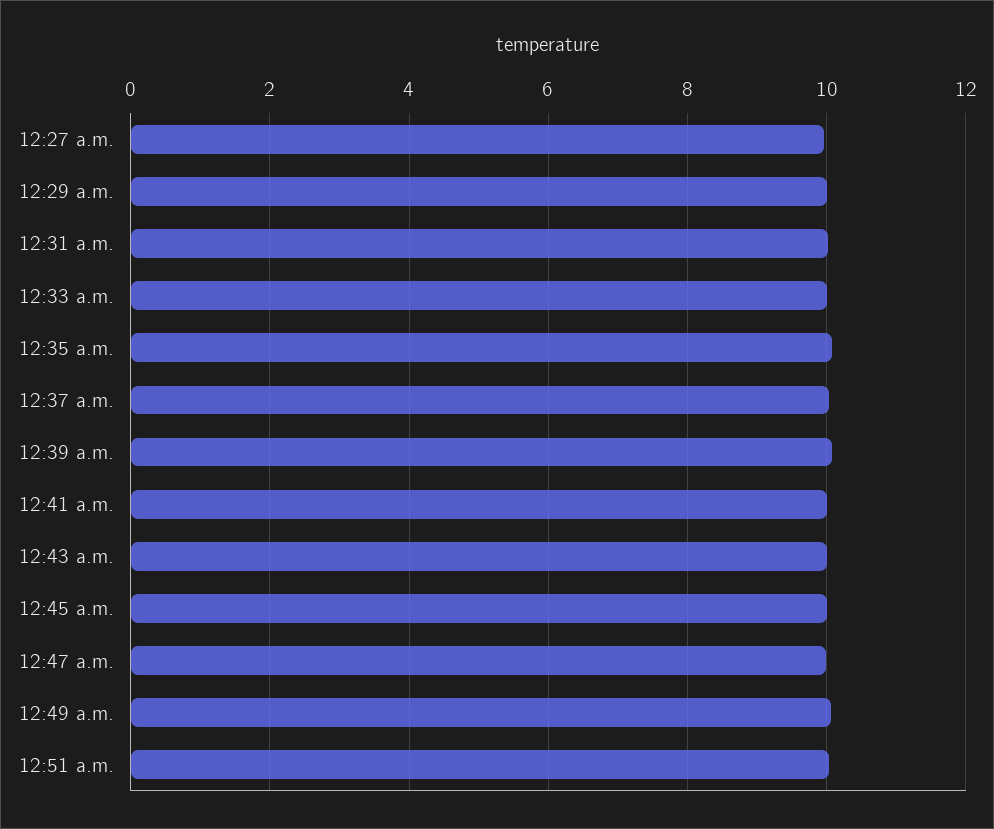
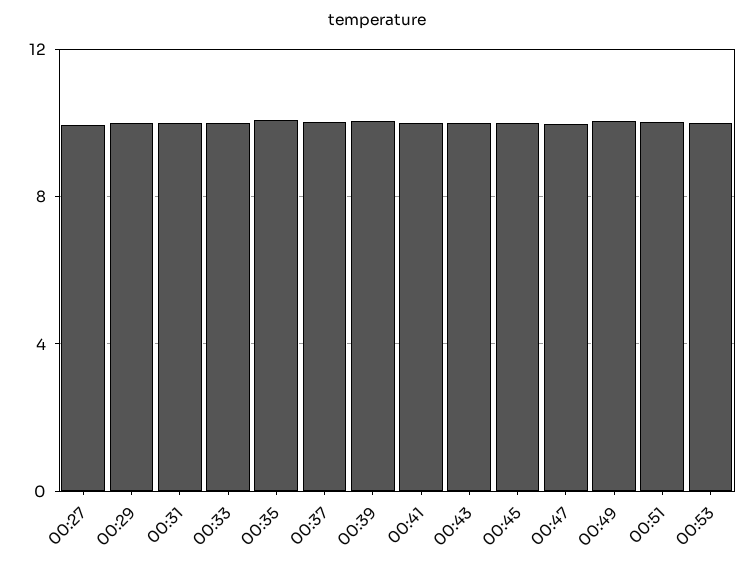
00:53: none -> 10

